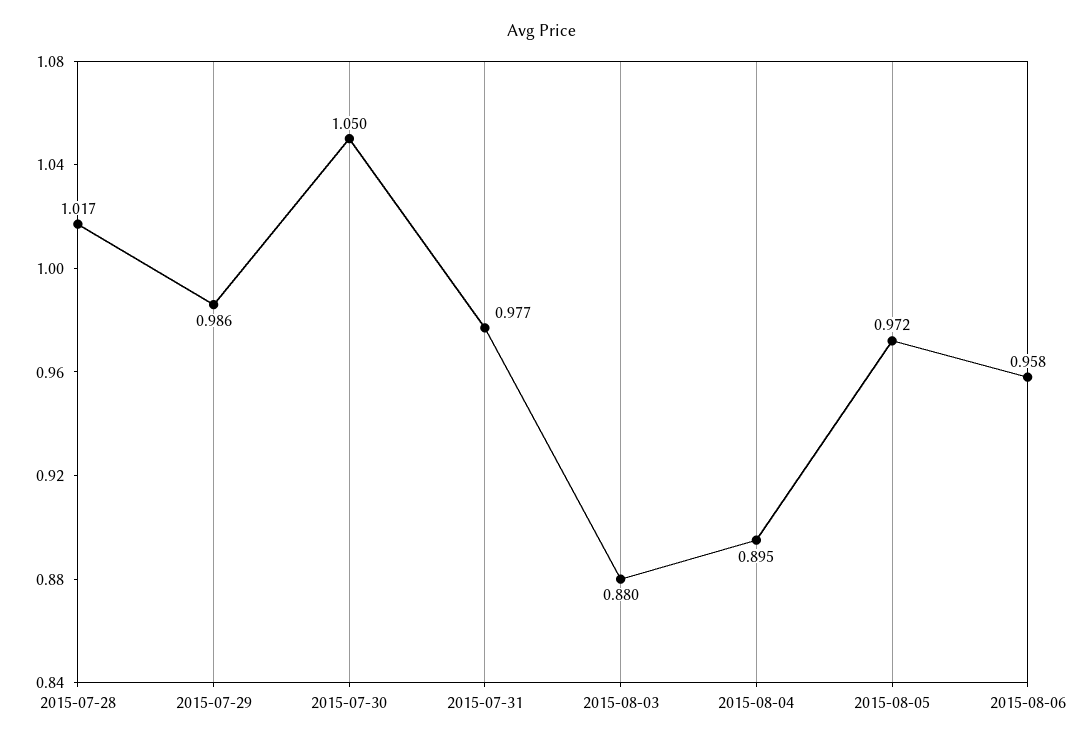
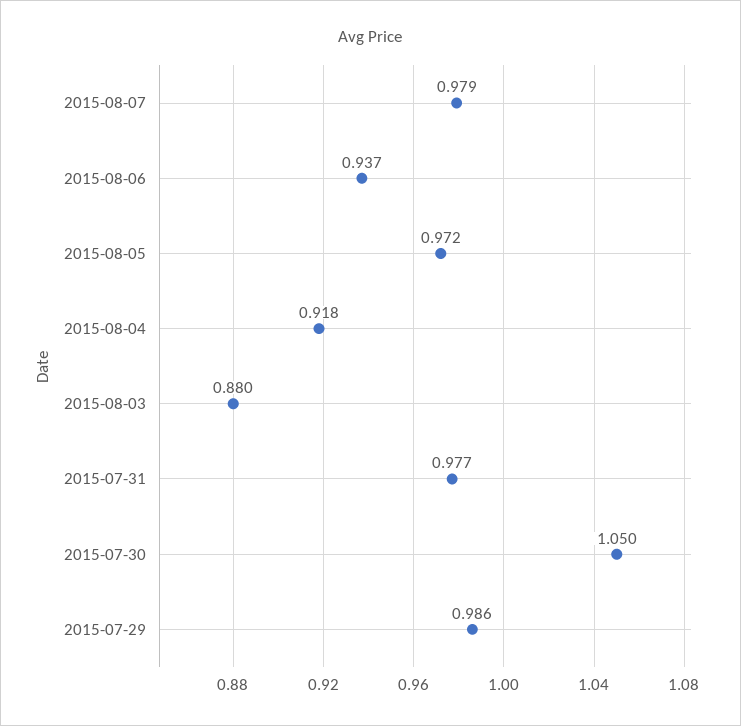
2015-07-28: 1.017 -> none
2015-08-04: 0.895 -> 0.918
2015-08-06: 0.958 -> 0.937
2015-08-07: none -> 0.979

